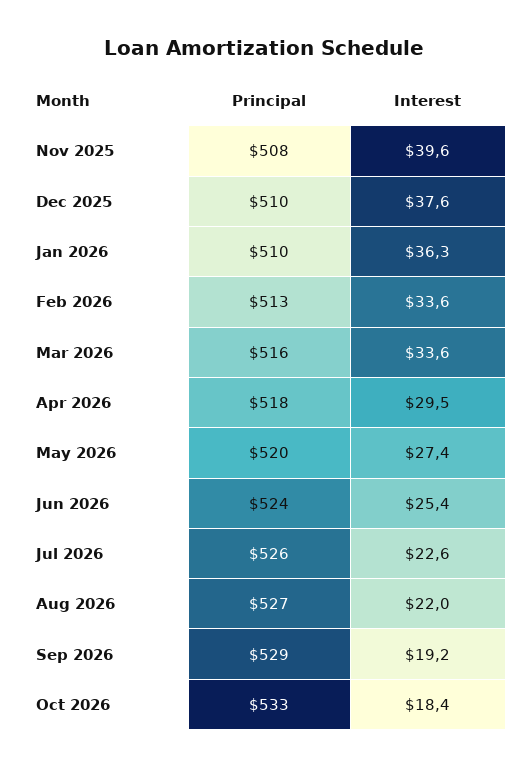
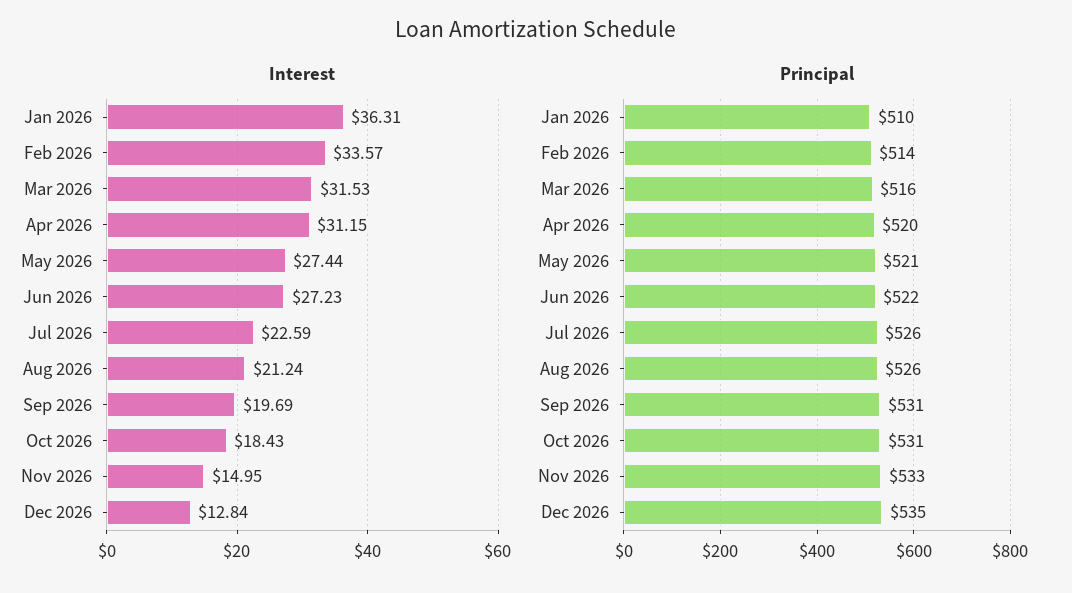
Principal, Nov 2025: 508 -> none
Interest, Nov 2025: 39.6 -> none
Principal, Dec 2025: 510 -> none
Interest, Dec 2025: 37.6 -> none
Principal, Feb 2026: 513 -> 514
Interest, Mar 2026: 33.6 -> 31.53
Principal, Apr 2026: 518 -> 520
Interest, Apr 2026: 29.5 -> 31.15
Principal, May 2026: 520 -> 521
Principal, Jun 2026: 524 -> 522
Interest, Jun 2026: 25.4 -> 27.23
Principal, Aug 2026: 527 -> 526
Interest, Aug 2026: 22 -> 21.24
Principal, Sep 2026: 529 -> 531
Interest, Sep 2026: 19.2 -> 19.69
Principal, Oct 2026: 533 -> 531
Interest, Nov 2026: none -> 14.95
Interest, Dec 2026: none -> 12.84
Principal, Nov 2026: none -> 533
Principal, Dec 2026: none -> 535

